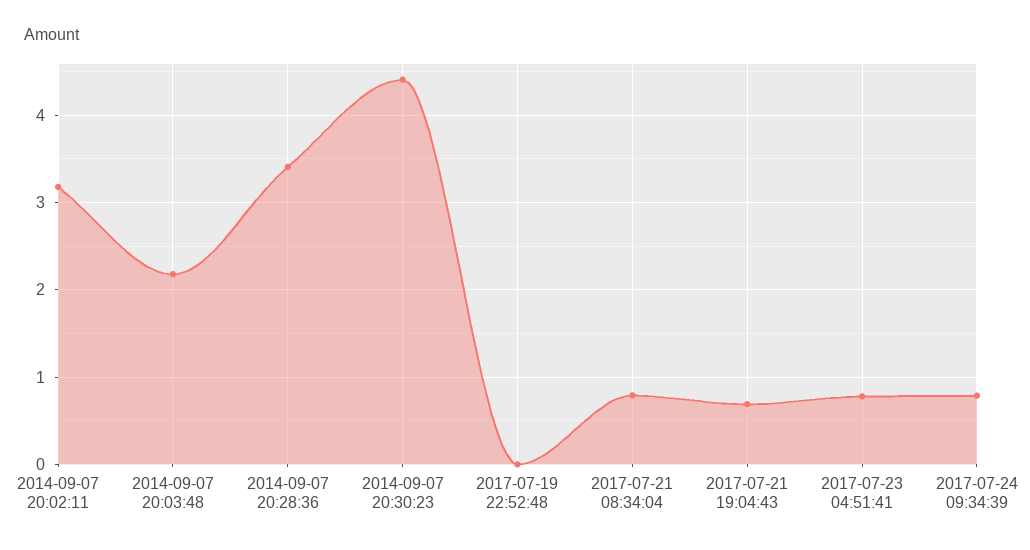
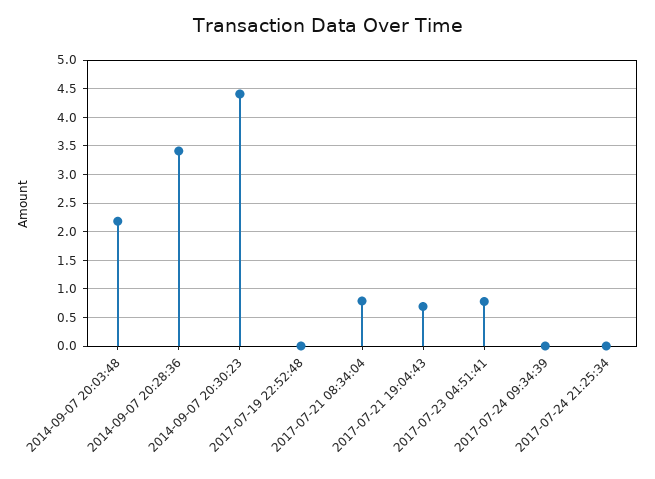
2014-09-07 20:02:11: 3.2 -> none
2017-07-24 09:34:39: 0.8 -> 0
2017-07-24 21:25:34: none -> 0

